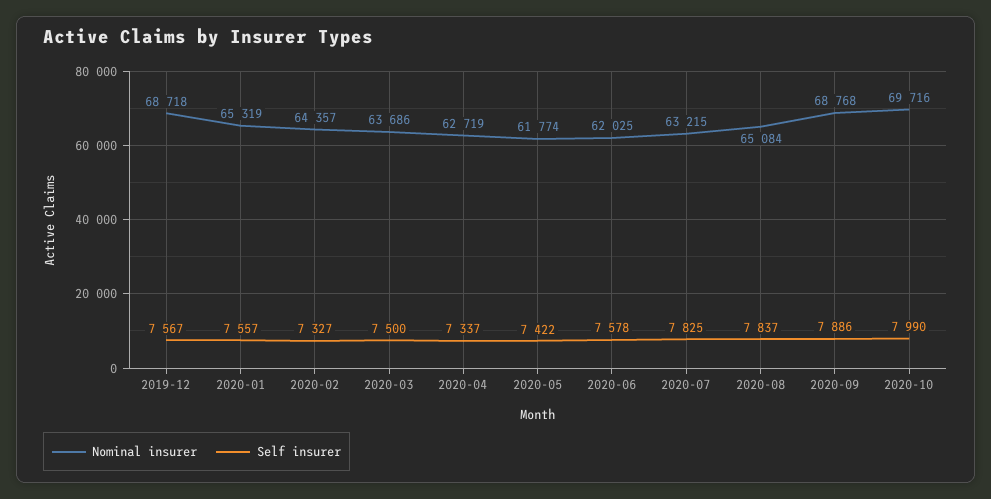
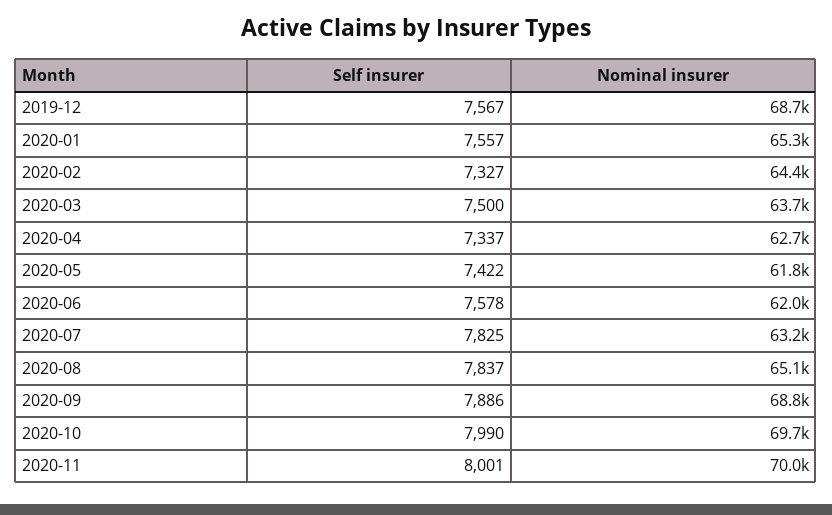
Self insurer, 2020-11: none -> 8001
Nominal insurer, 2020-11: none -> 70000

